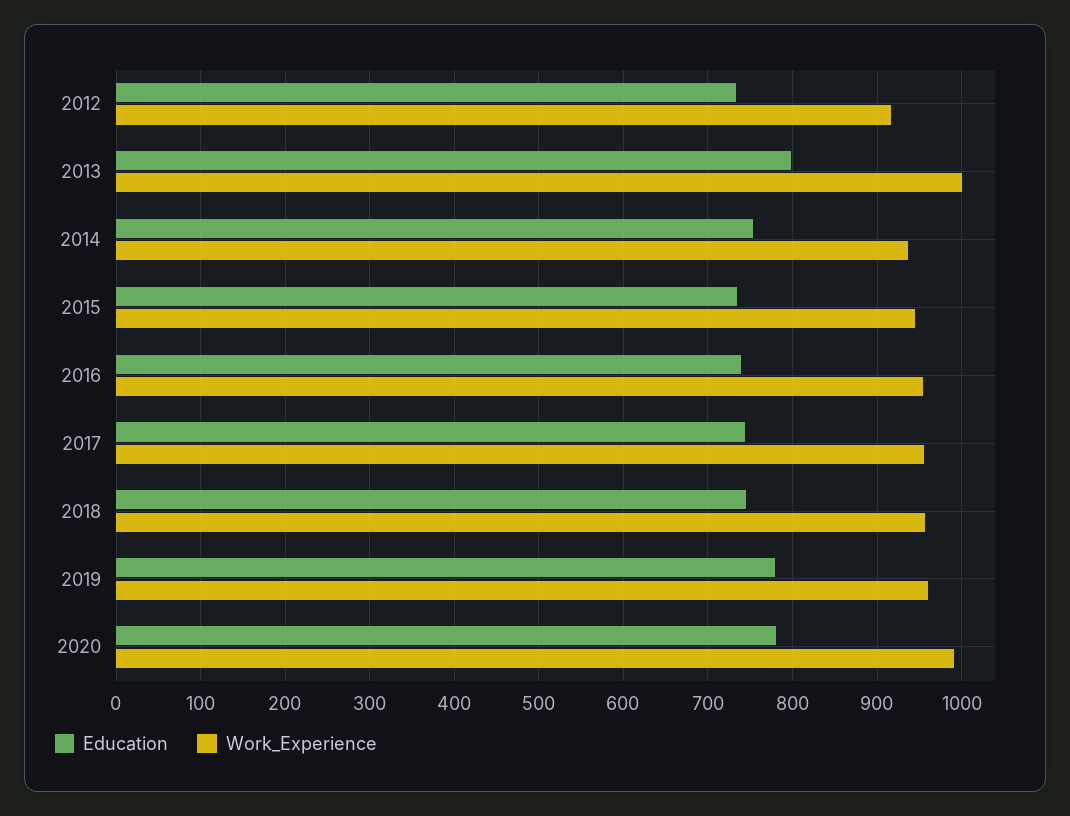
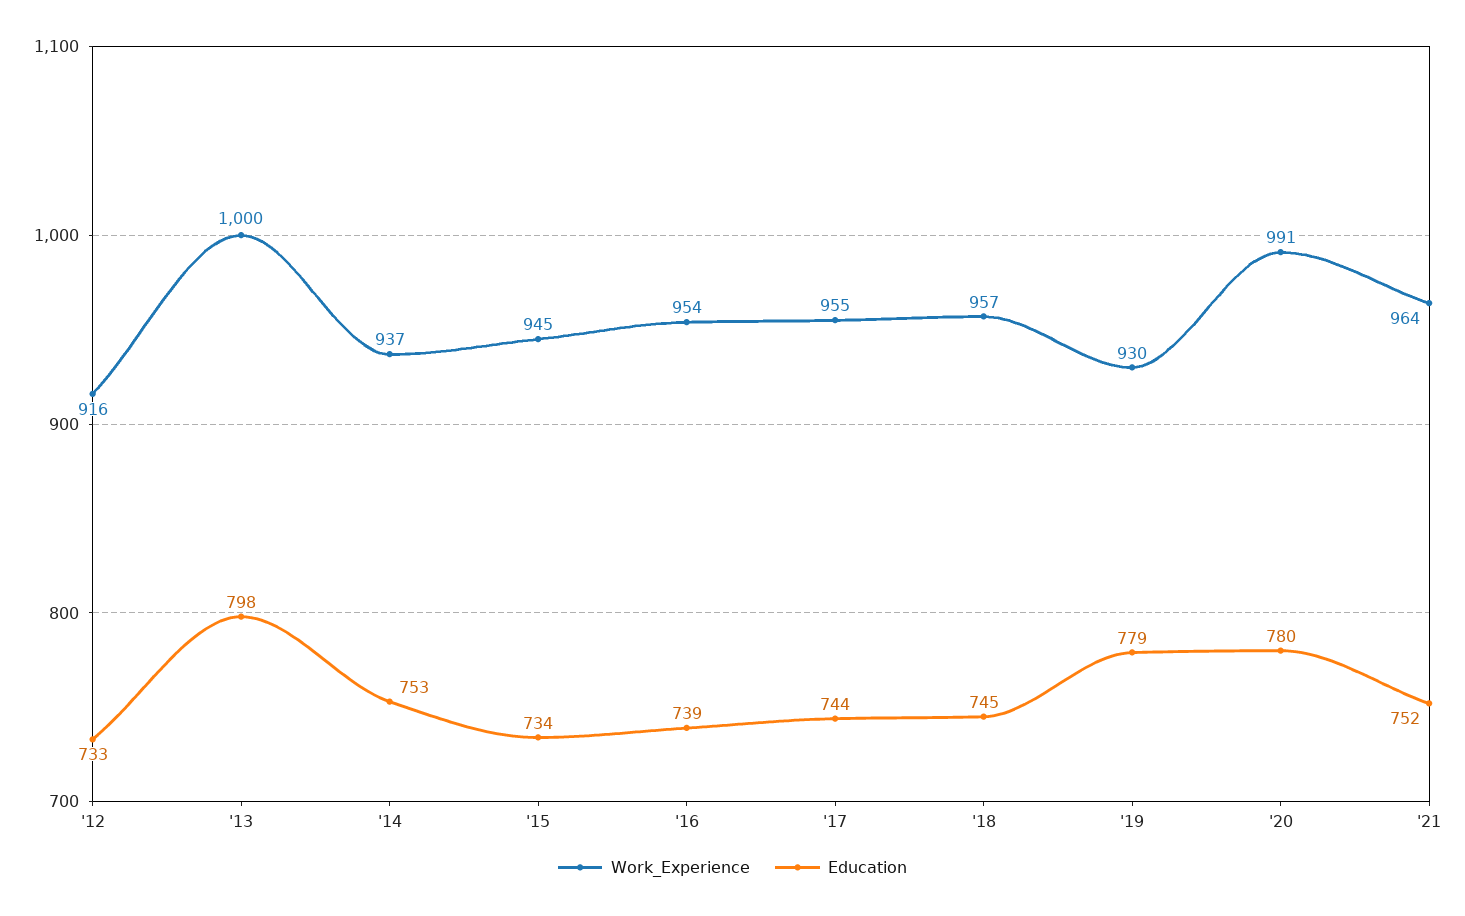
Work_Experience, 2019: 960 -> 930
Work_Experience, '21: none -> 964
Education, '21: none -> 752

